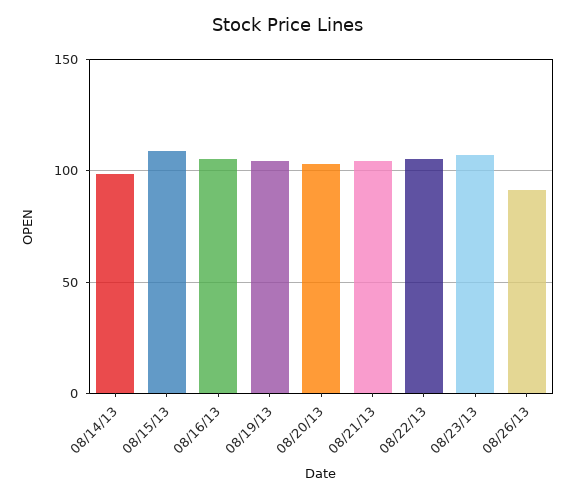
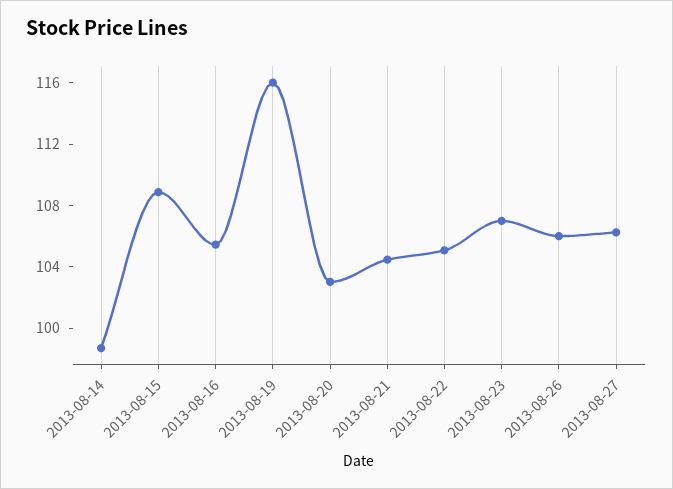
08/19/13: 105 -> 116
08/26/13: 90 -> 106
2013-08-27: none -> 106

